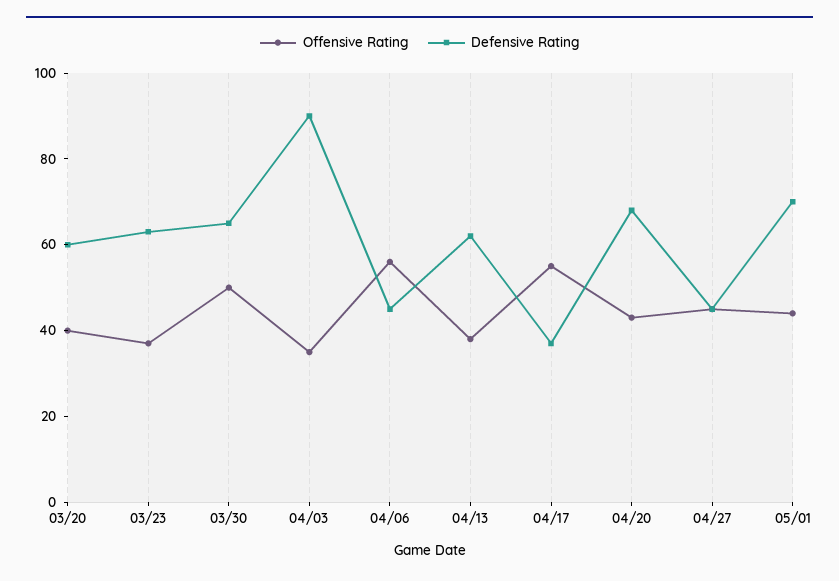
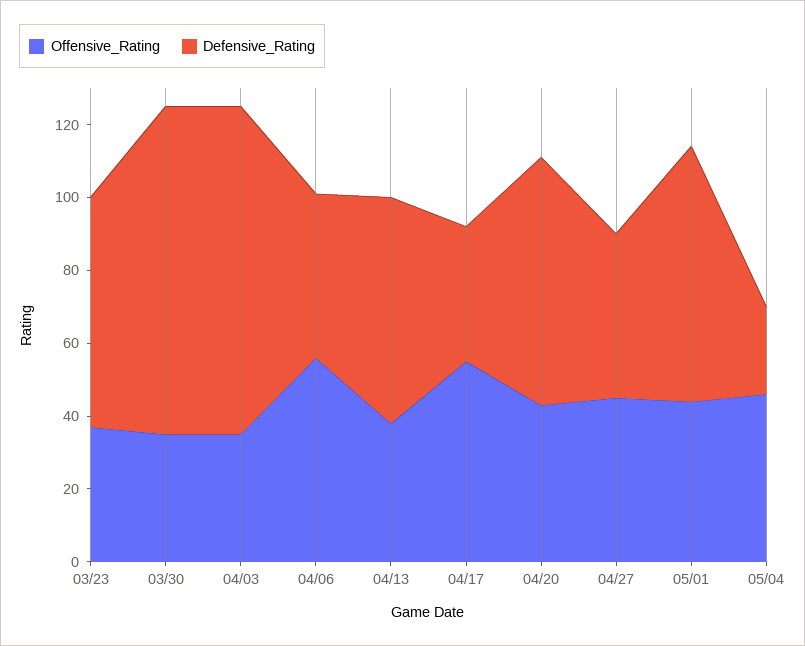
Offensive Rating, 03/20: 40 -> none
Defensive Rating, 03/20: 60 -> none
Offensive Rating, 03/30: 50 -> 35
Defensive Rating, 03/30: 65 -> 90
Offensive Rating, 05/04: none -> 45
Defensive Rating, 05/04: none -> 25

